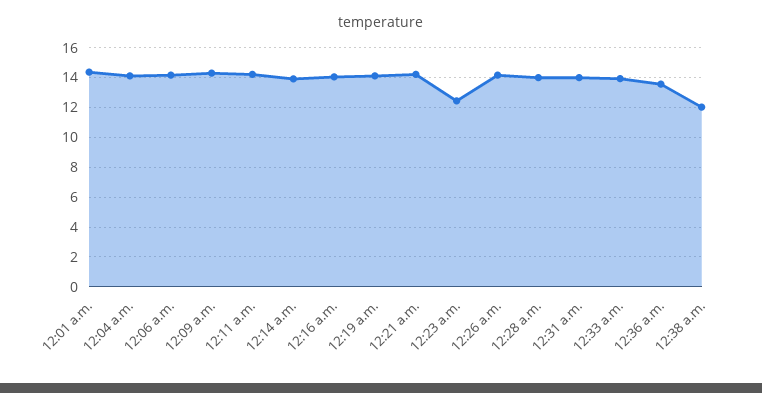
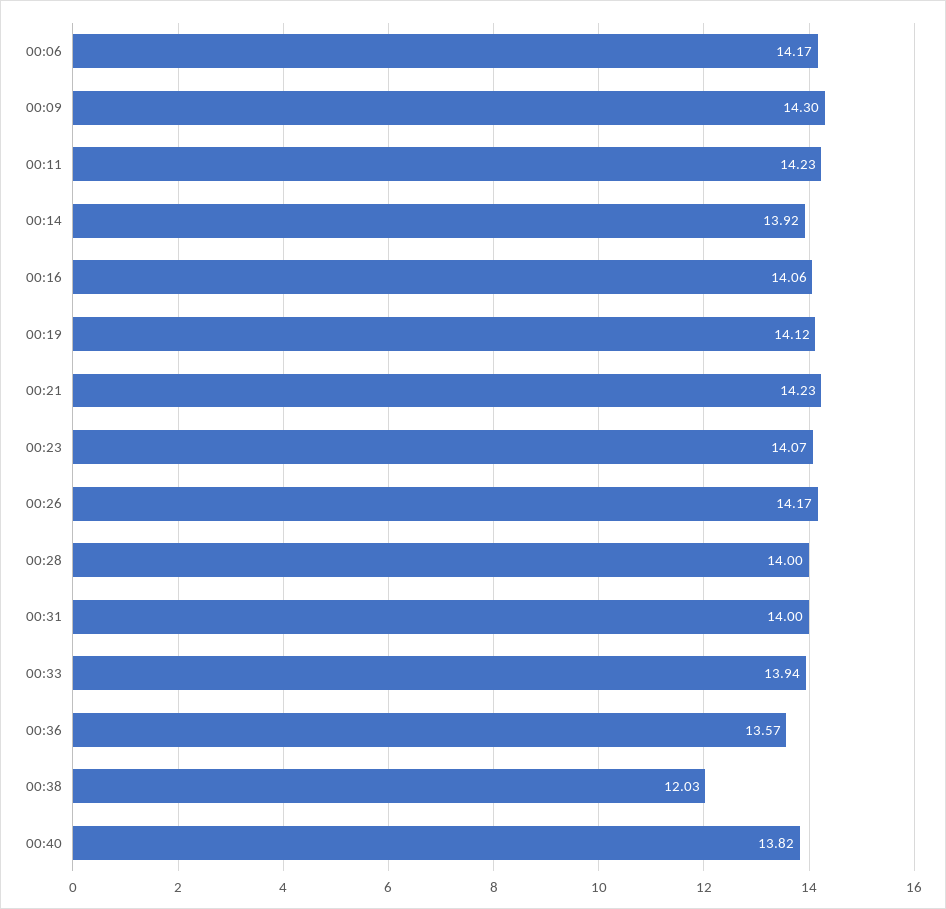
12:01 a.m.: 14.5 -> none
12:04 a.m.: 14 -> none
12:23 a.m.: 12.5 -> 14.07
00:40: none -> 13.82

